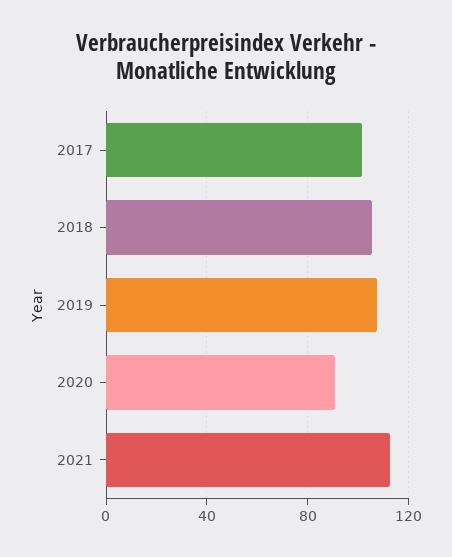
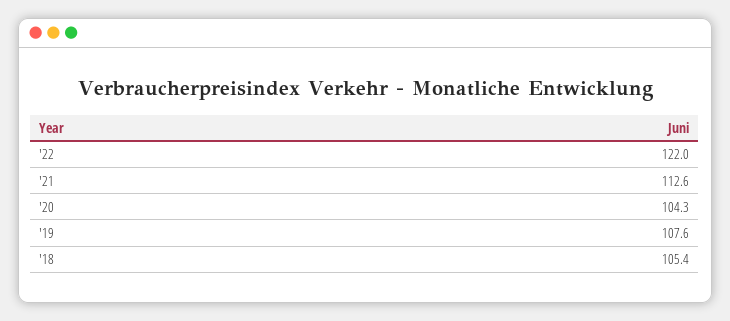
2017: 100 -> none
2020: 90 -> 104.3
'22: none -> 122

